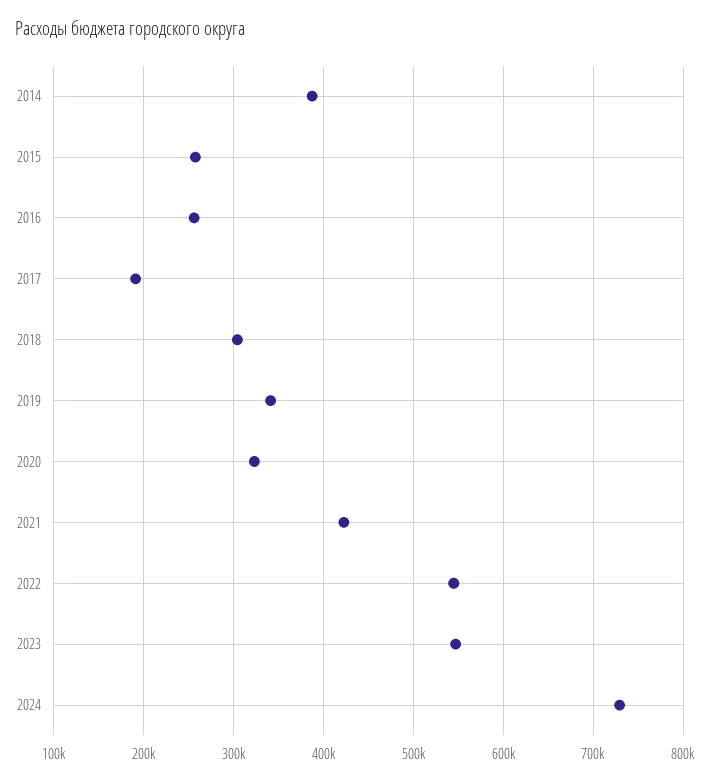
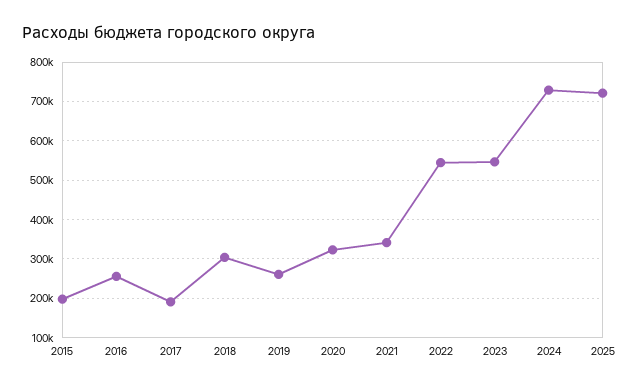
2014: 390000 -> none
2015: 260000 -> 200000
2019: 340000 -> 260000
2021: 420000 -> 340000
2025: none -> 720000

